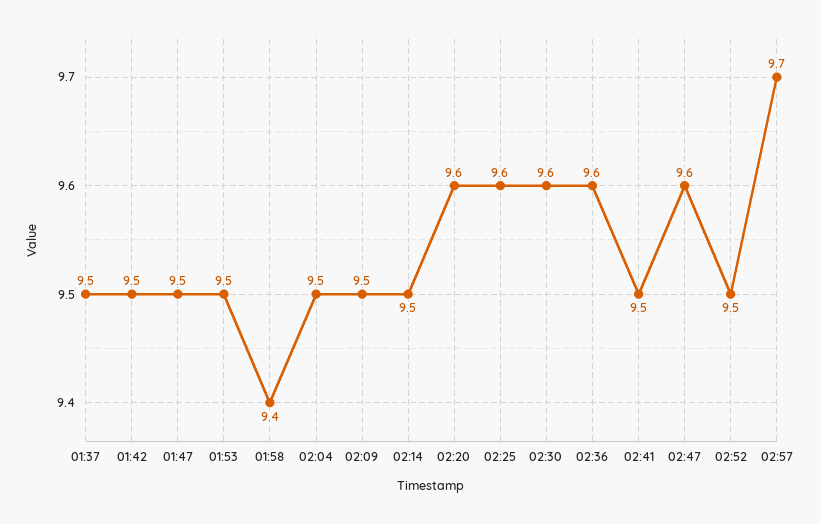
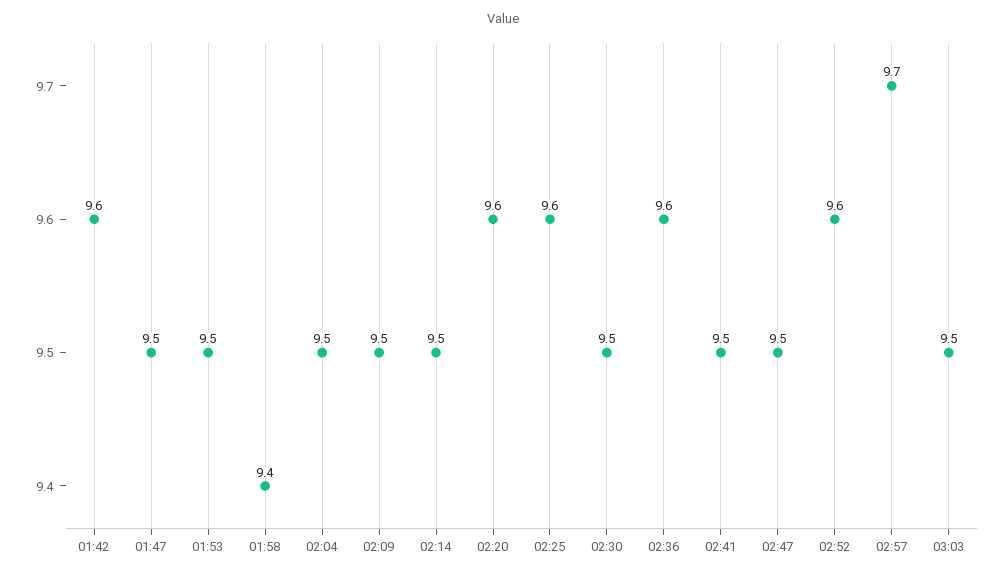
01:37: 9.5 -> none
01:42: 9.5 -> 9.6
02:30: 9.6 -> 9.5
02:47: 9.6 -> 9.5
02:52: 9.5 -> 9.6
03:03: none -> 9.5

